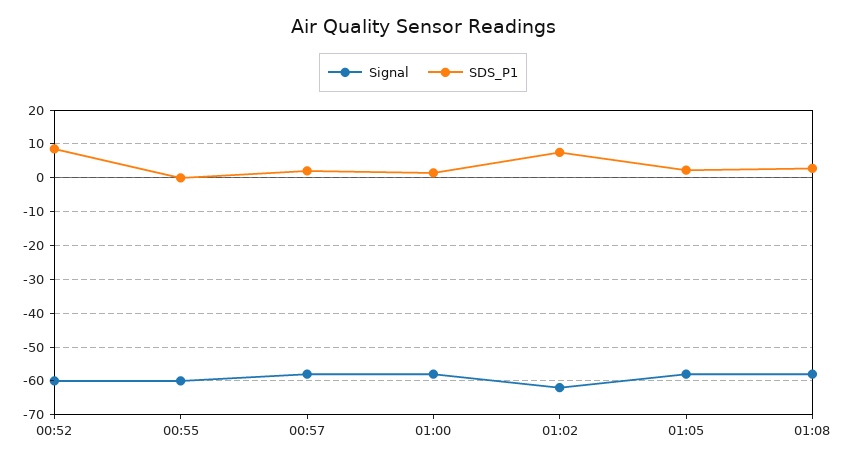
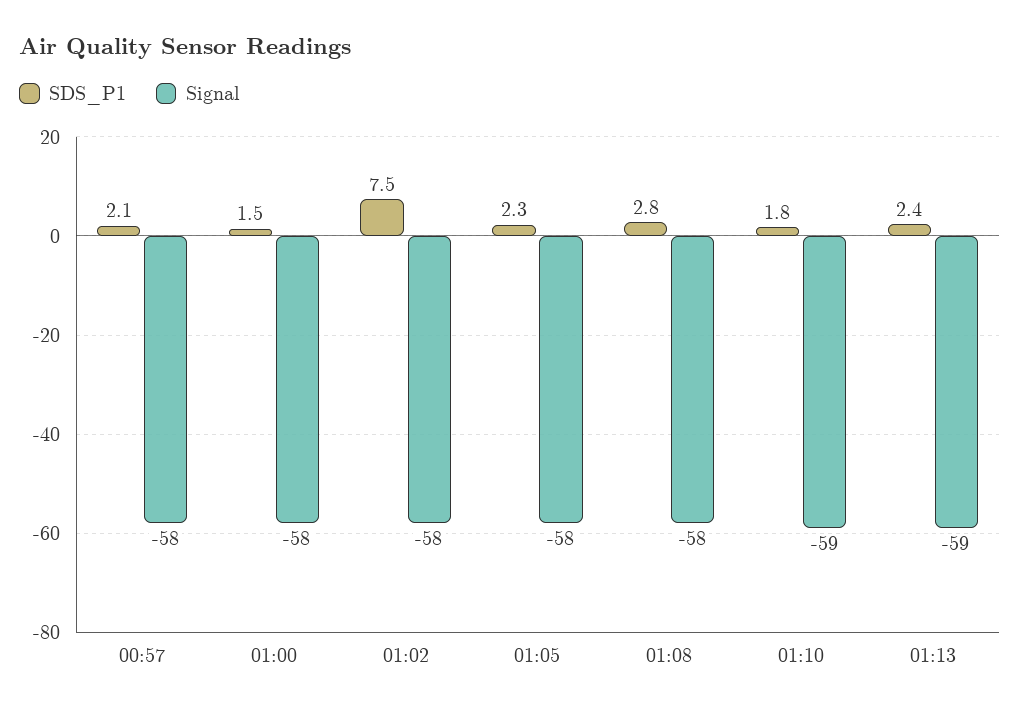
Signal, 00:52: -60 -> none
SDS_P1, 00:52: 8 -> none
Signal, 00:55: -60 -> none
SDS_P1, 00:55: 0 -> none
Signal, 01:02: -62 -> -58
SDS_P1, 01:10: none -> 1.8
Signal, 01:10: none -> -59
SDS_P1, 01:13: none -> 2.4
Signal, 01:13: none -> -59

